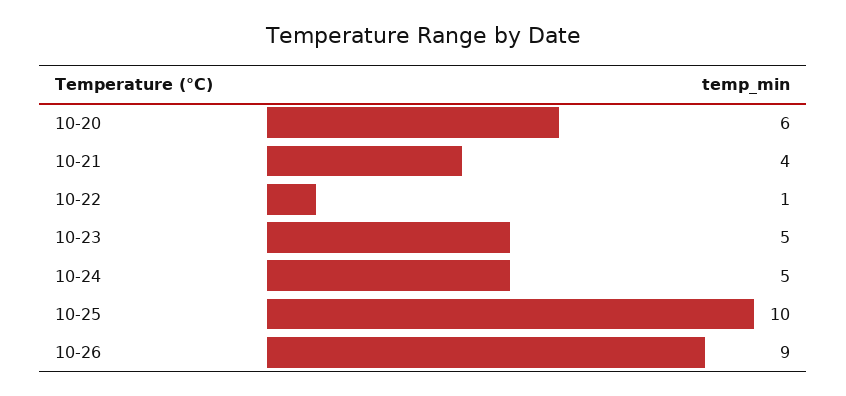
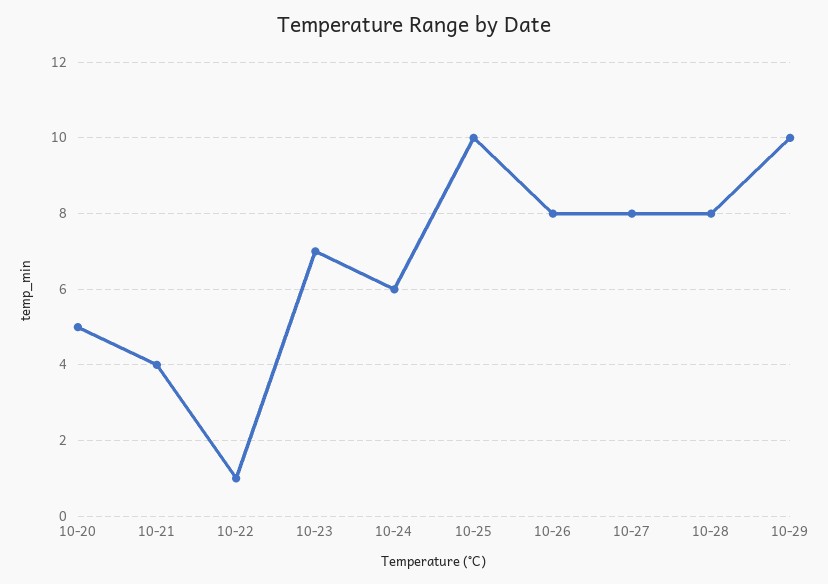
10-20: 6 -> 5
10-23: 5 -> 7
10-24: 5 -> 6
10-26: 9 -> 8
10-27: none -> 8
10-28: none -> 8
10-29: none -> 10

